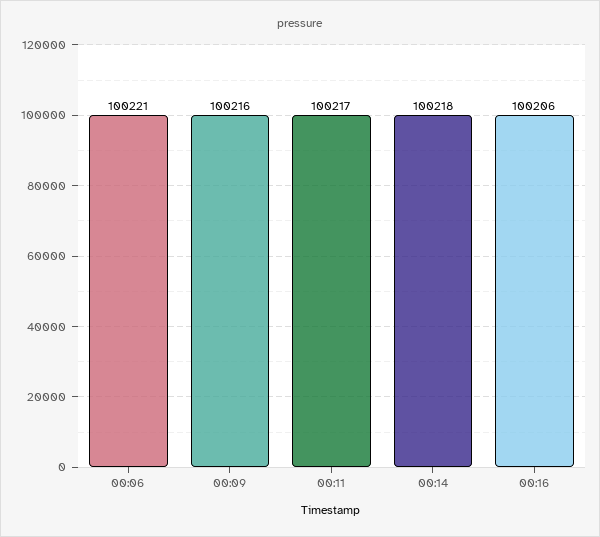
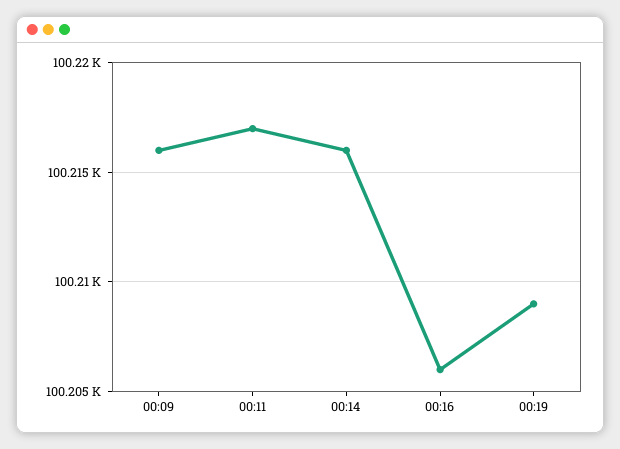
00:06: 100221 -> none
00:14: 100218 -> 100216
00:19: none -> 100209

